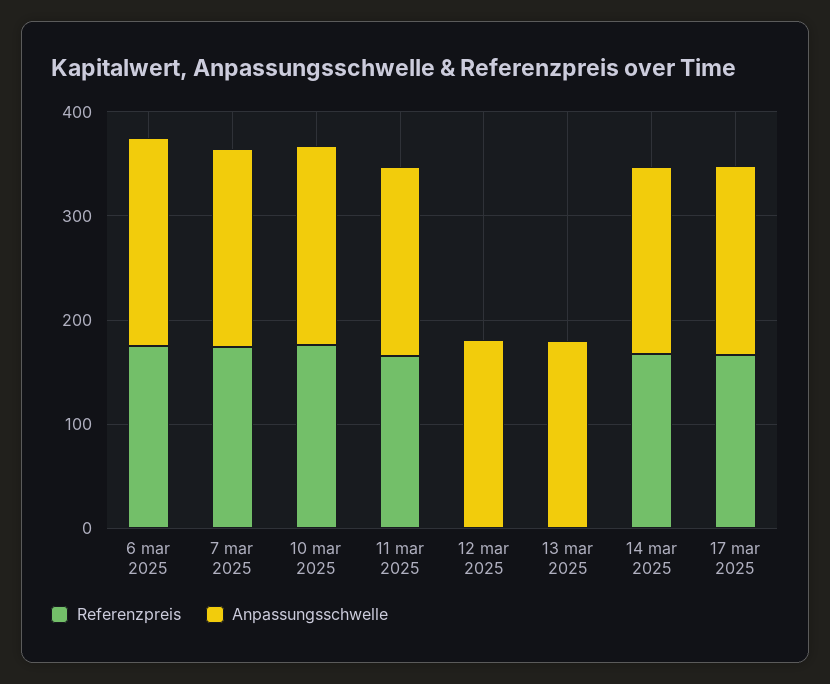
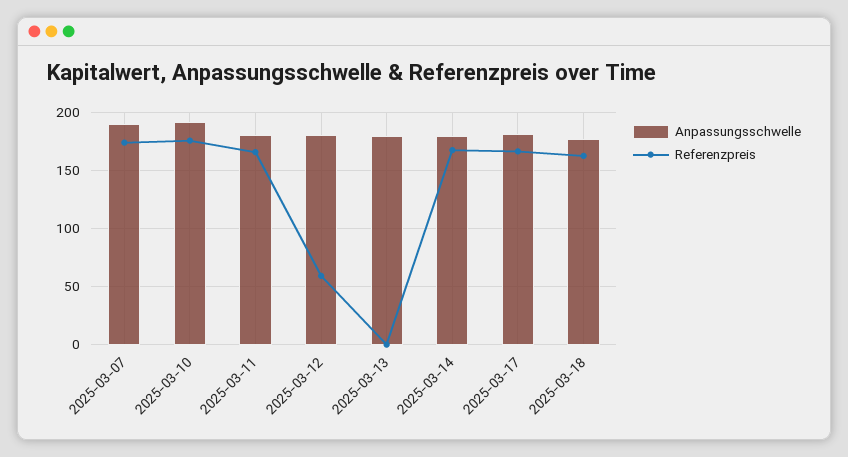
Referenzpreis, 6 mar 2025: 180 -> none
Anpassungsschwelle, 6 mar 2025: 200 -> none
Referenzpreis, 12 mar 2025: 0 -> 60
Anpassungsschwelle, 2025-03-18: none -> 180
Referenzpreis, 2025-03-18: none -> 160

